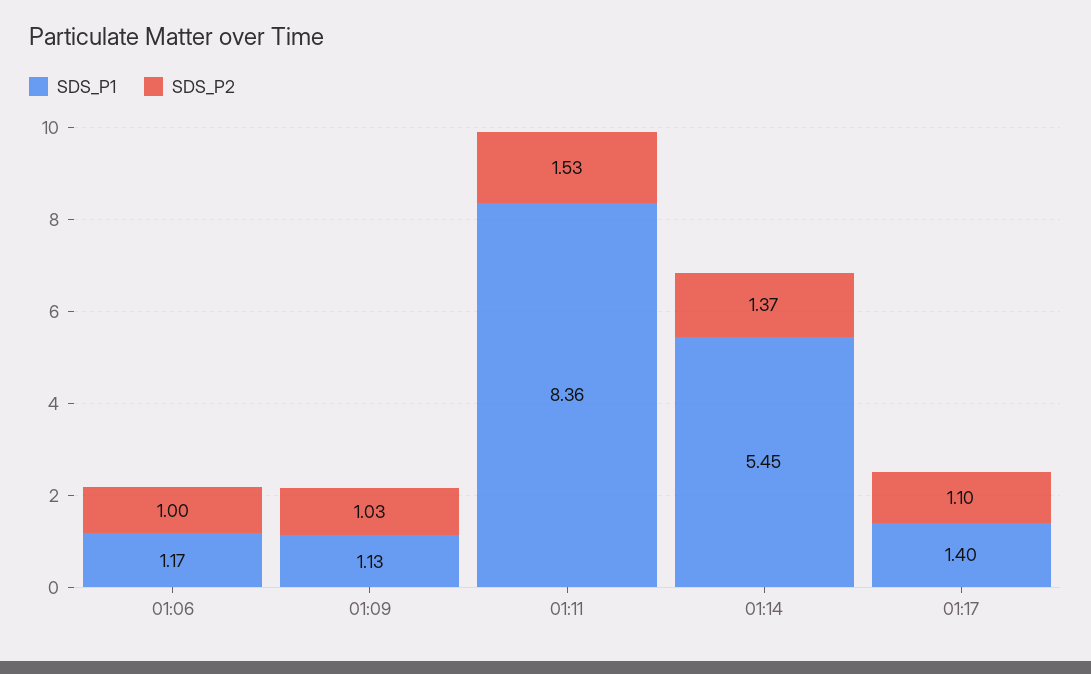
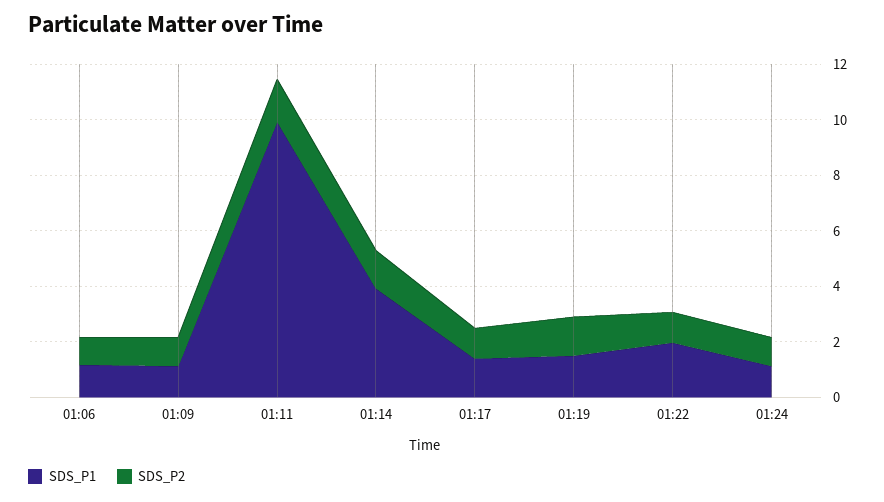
SDS_P1, 01:11: 8.36 -> 10
SDS_P1, 01:14: 5.45 -> 4
SDS_P1, 01:19: none -> 1.5
SDS_P2, 01:19: none -> 1.5
SDS_P1, 01:22: none -> 2
SDS_P2, 01:22: none -> 1
SDS_P1, 01:24: none -> 1
SDS_P2, 01:24: none -> 1

